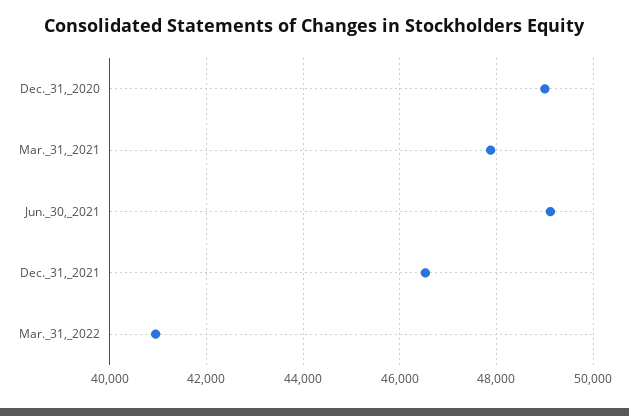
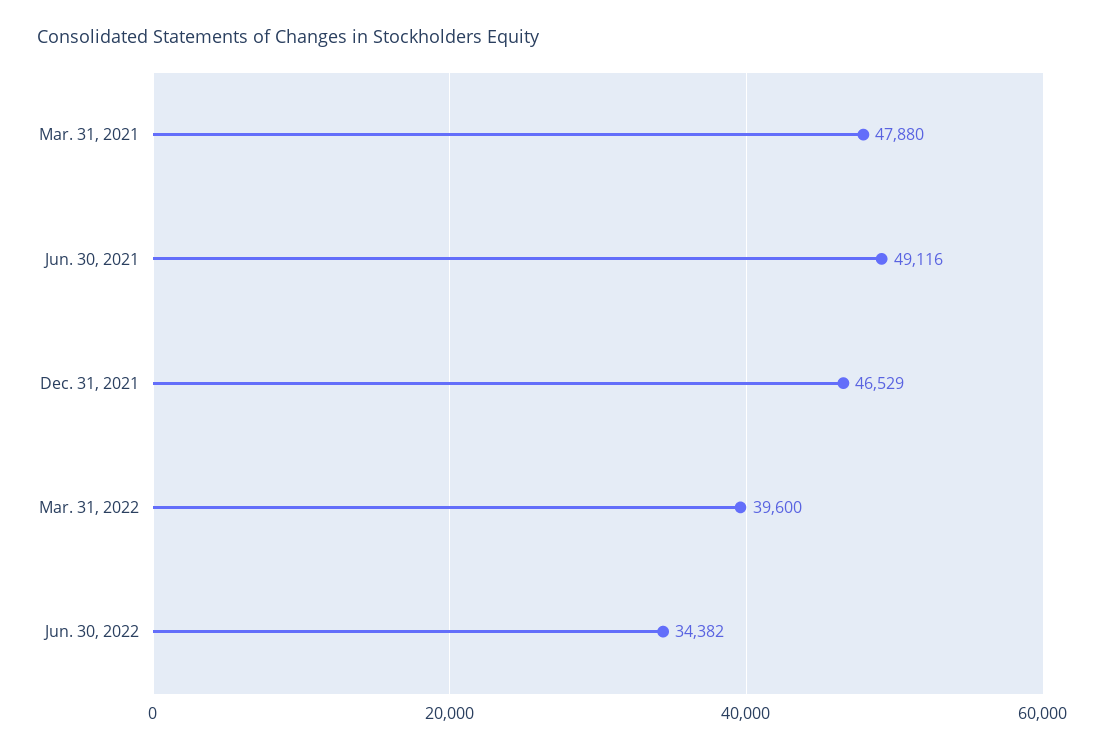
Dec._31,_2020: 49000 -> none
Mar._31,_2022: 41000 -> 39600
Jun. 30, 2022: none -> 34382

